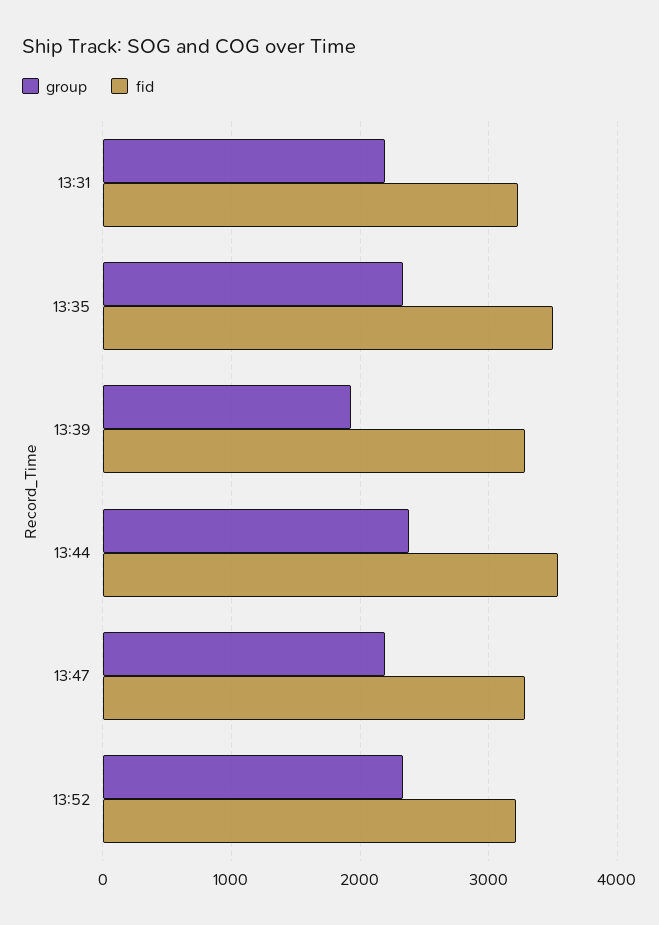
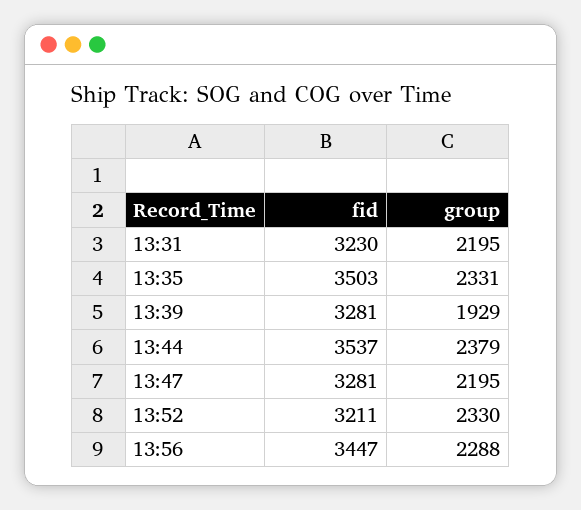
fid, 13:56: none -> 3447
group, 13:56: none -> 2288

